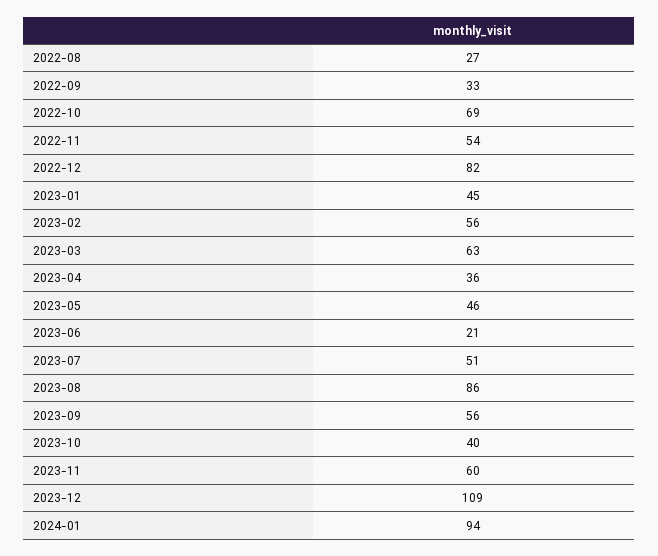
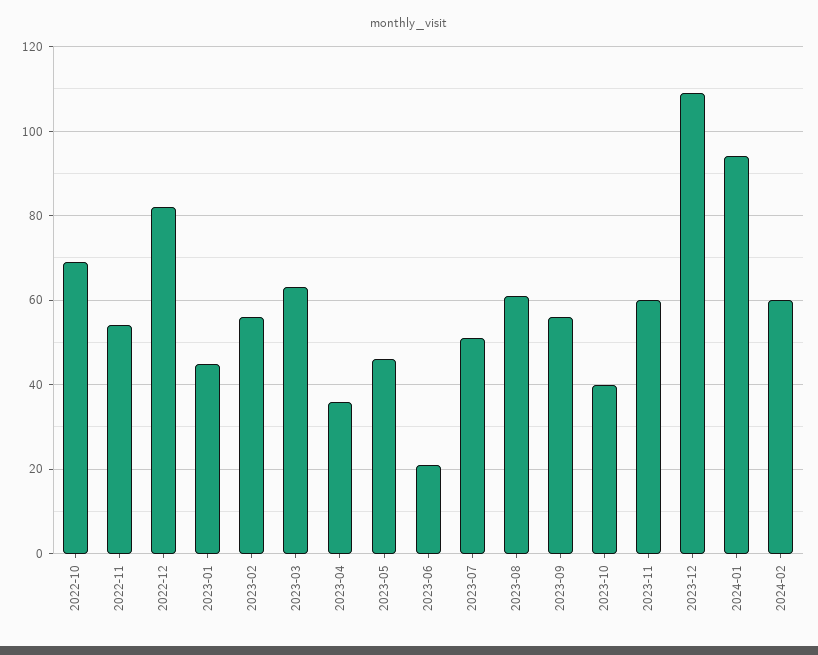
2022-08: 27 -> none
2022-09: 33 -> none
2023-08: 86 -> 60
2024-02: none -> 60

